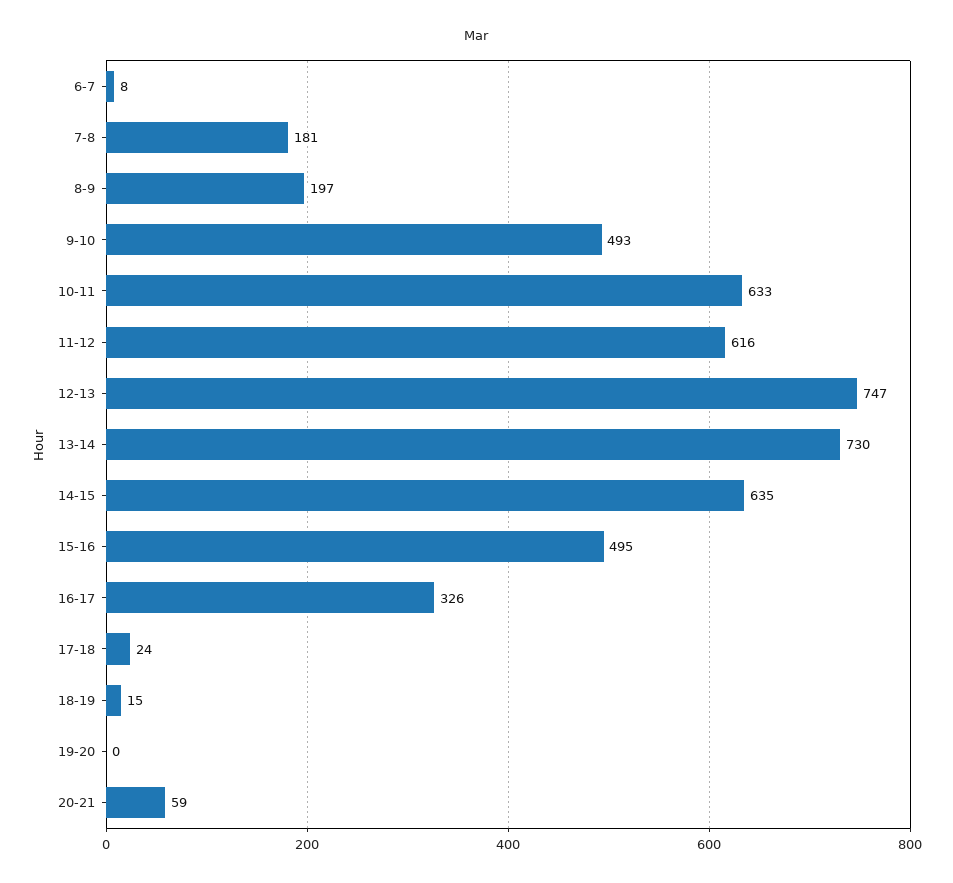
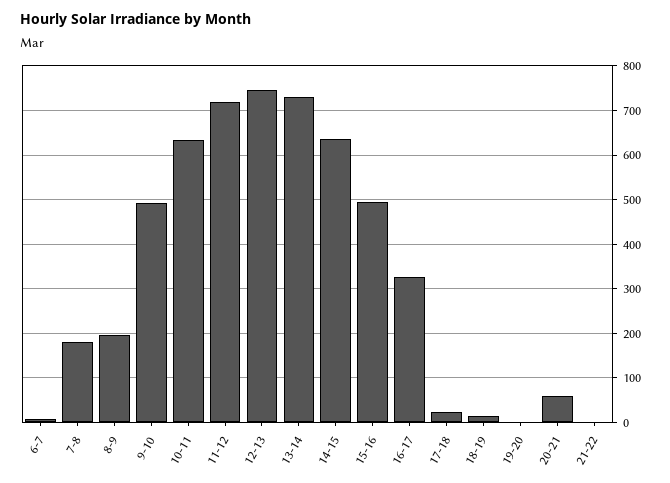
11-12: 616 -> 720
21-22: none -> 0

